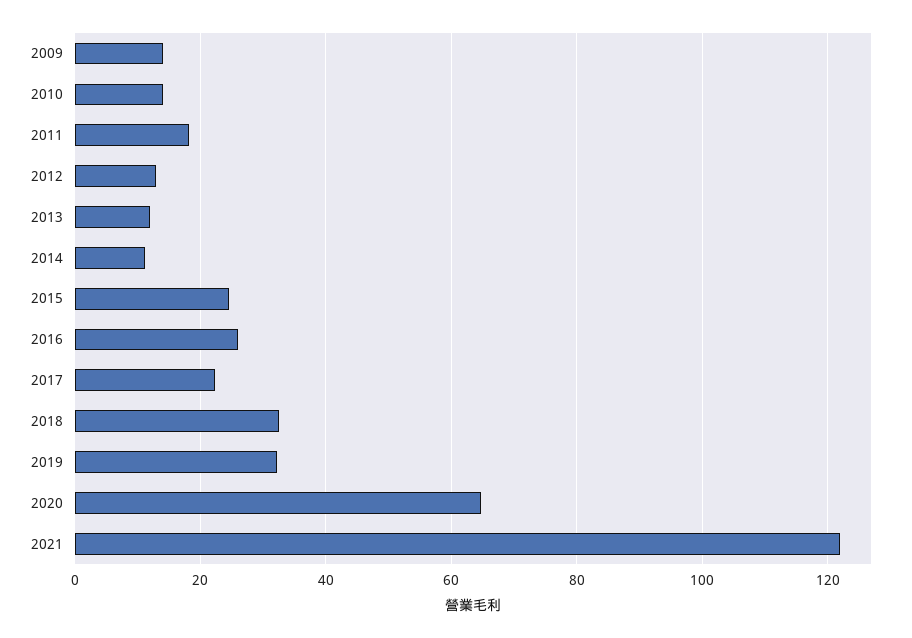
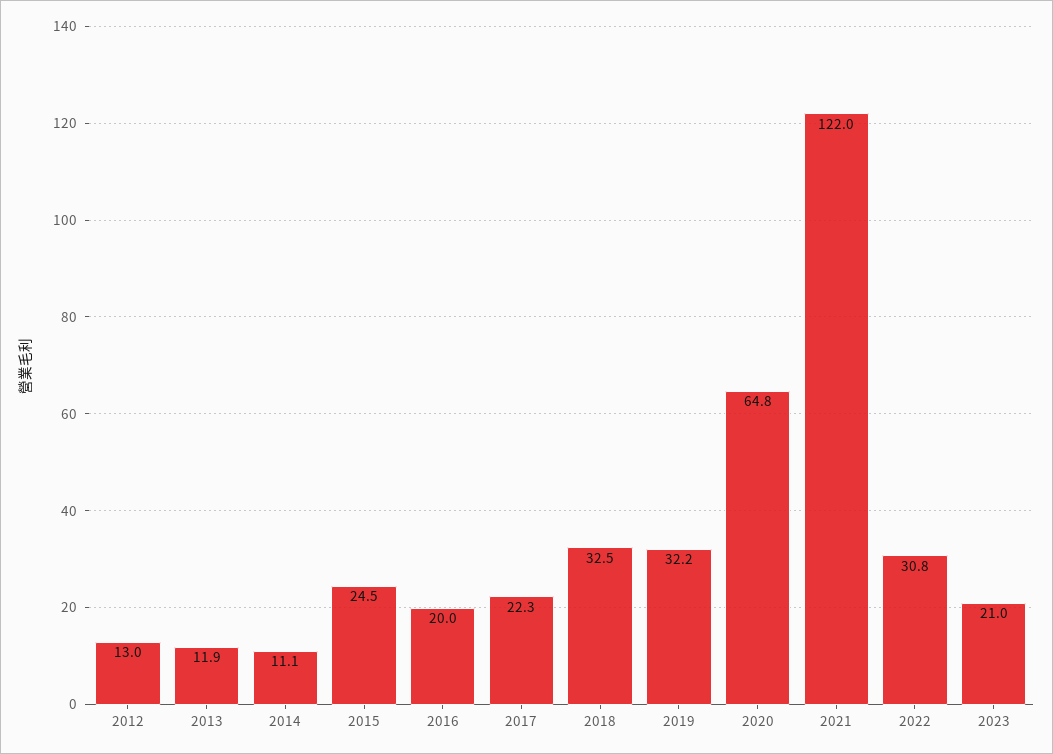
2009: 14 -> none
2010: 14 -> none
2011: 18 -> none
2016: 26 -> 20
2022: none -> 30.8
2023: none -> 21

